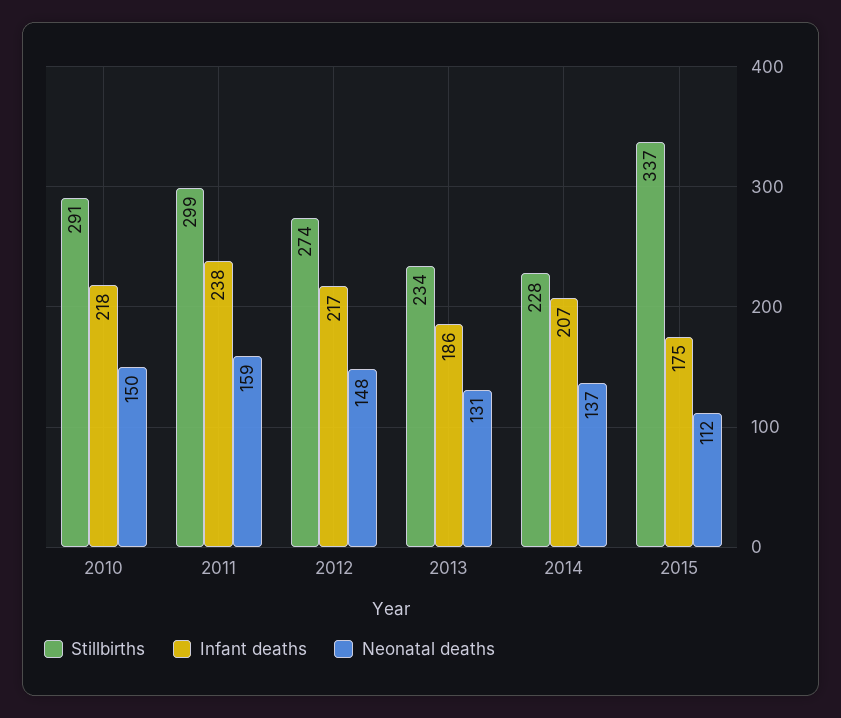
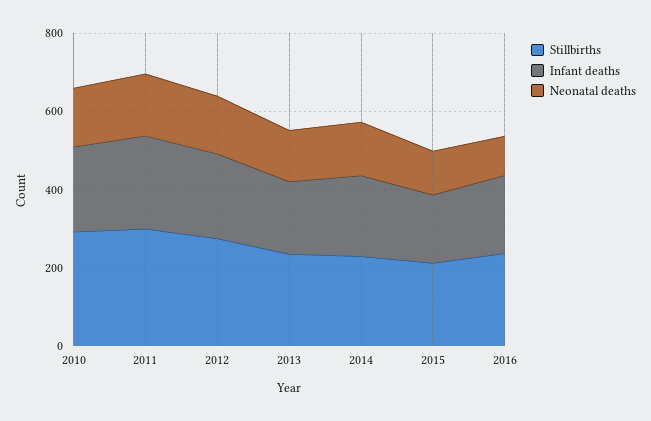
Stillbirths, 2015: 337 -> 200
Stillbirths, 2016: none -> 250
Infant deaths, 2016: none -> 200
Neonatal deaths, 2016: none -> 100

